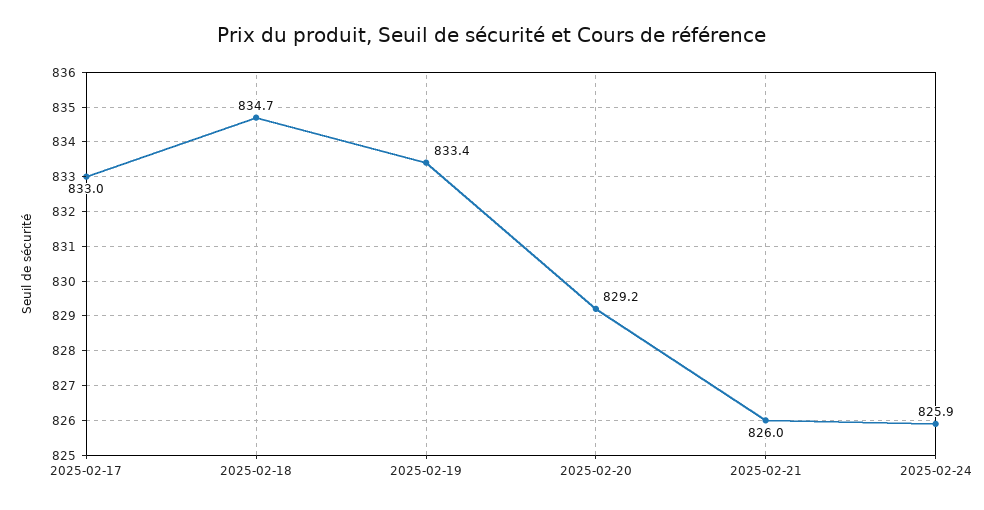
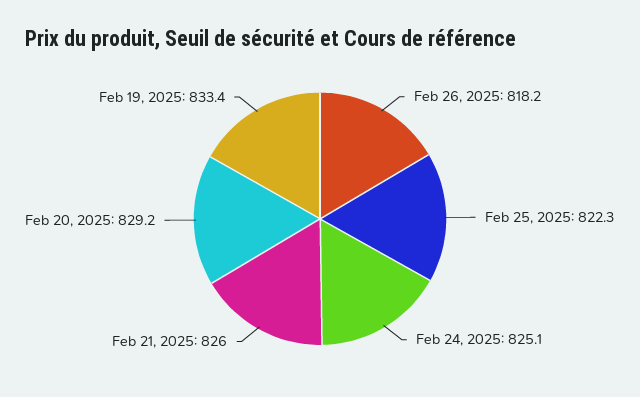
2025-02-17: 833 -> none
2025-02-18: 834.7 -> none
2025-02-24: 825.9 -> 825.1
Feb 26, 2025: none -> 818.2
Feb 25, 2025: none -> 822.3

